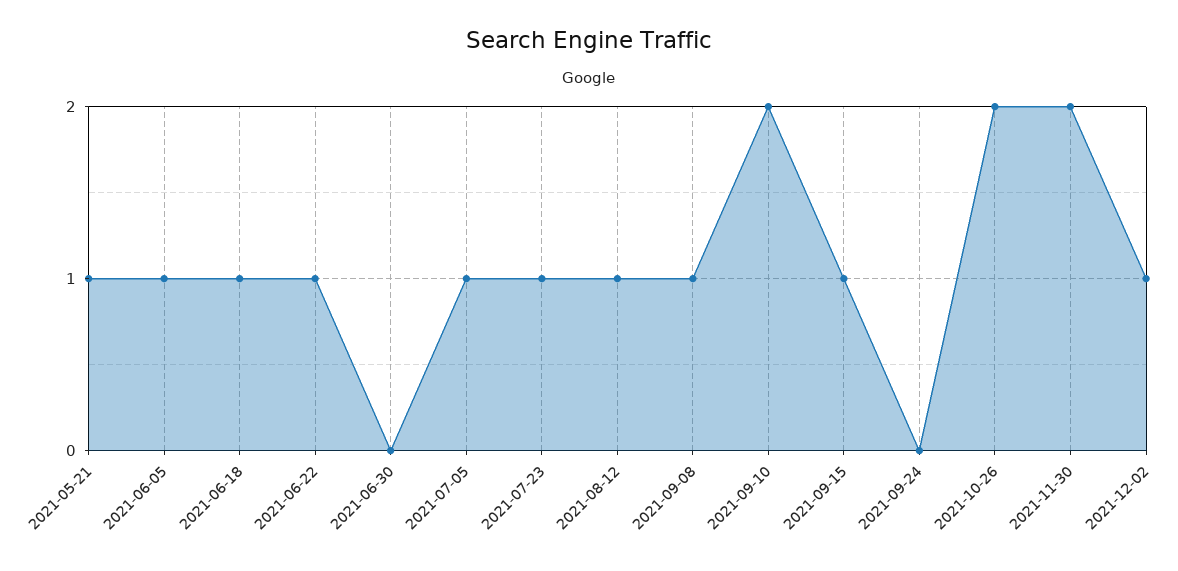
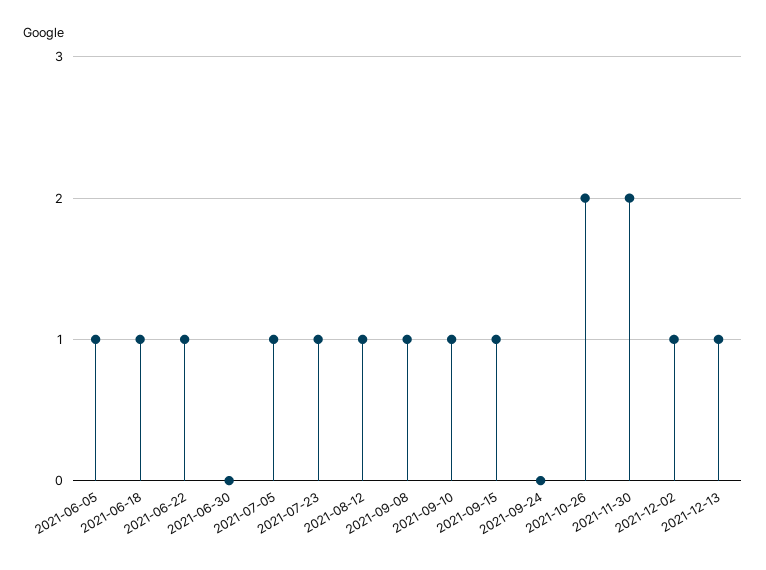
2021-05-21: 1 -> none
2021-09-10: 2 -> 1
2021-12-13: none -> 1

